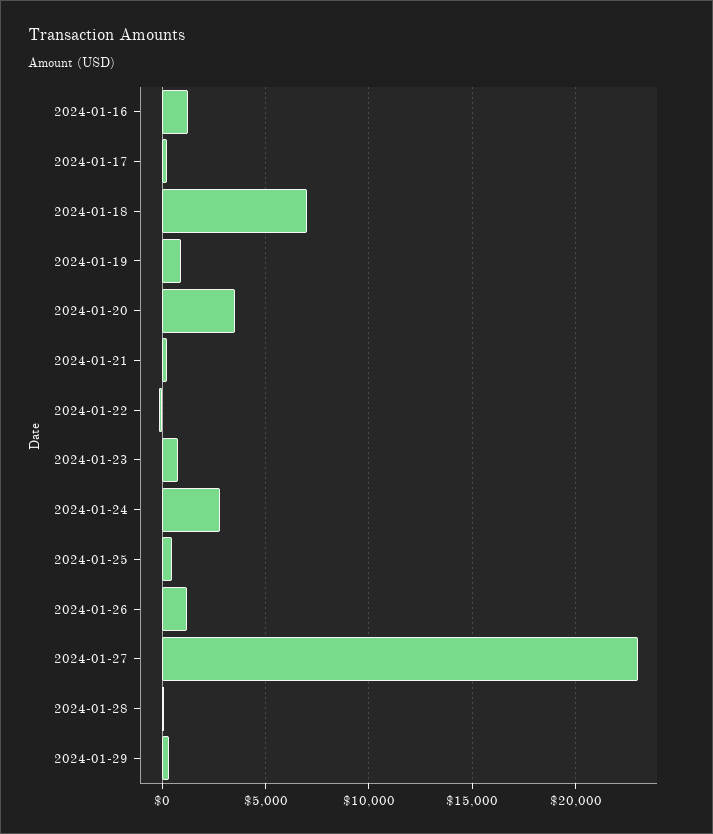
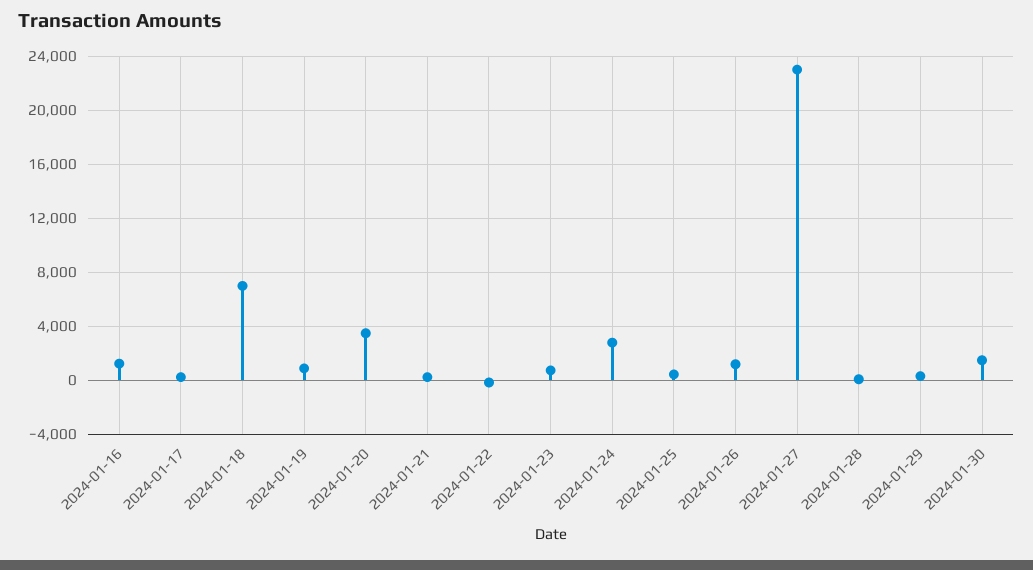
2024-01-30: none -> 1500

